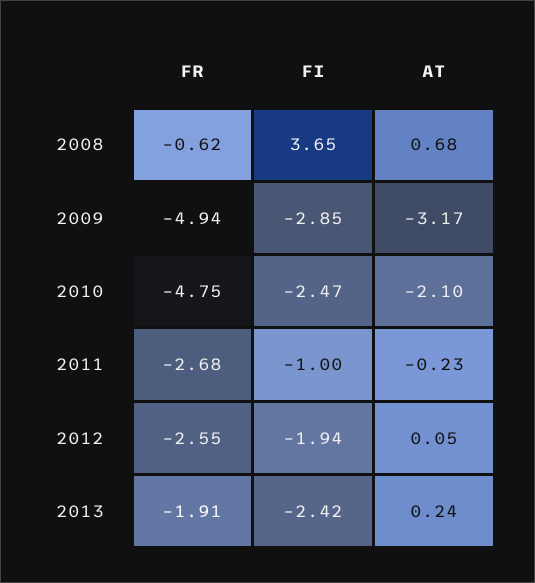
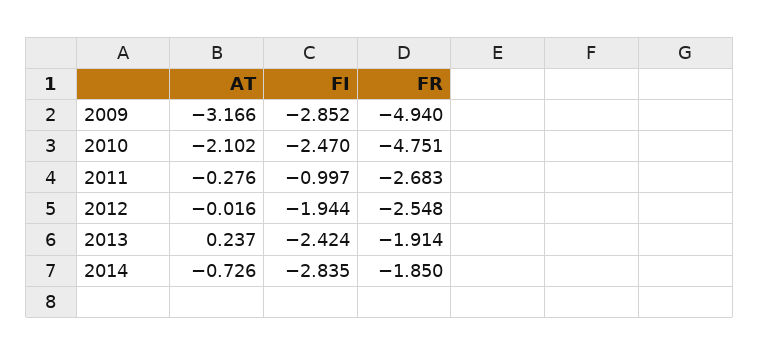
FR, 2008: -0.62 -> none
FI, 2008: 3.65 -> none
AT, 2008: 0.68 -> none
AT, 2011: -0.23 -> -0.276
AT, 2012: 0.05 -> -0.016
AT, 2014: none -> -0.726
FI, 2014: none -> -2.835
FR, 2014: none -> -1.85

